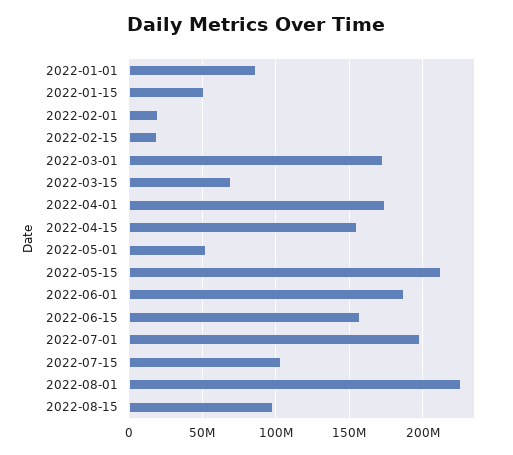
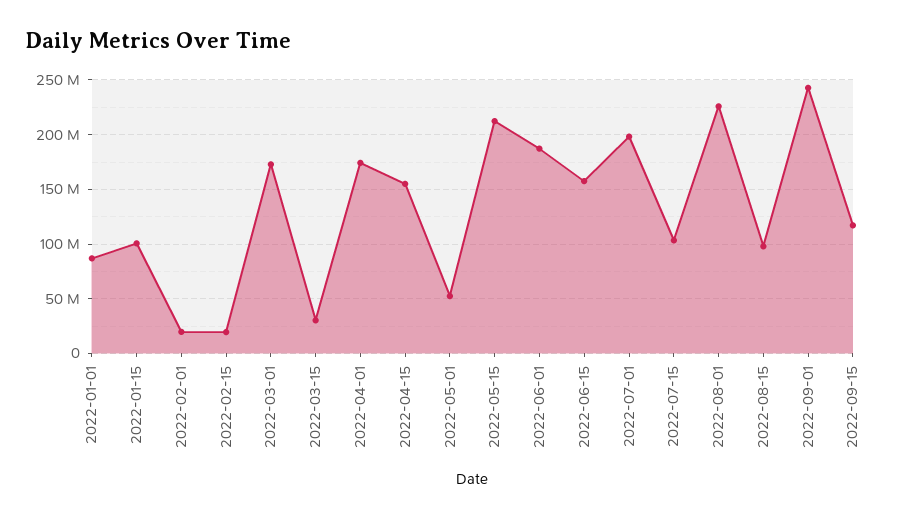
2022-01-15: 50000000 -> 100000000
2022-03-15: 70000000 -> 30000000
2022-09-01: none -> 240000000
2022-09-15: none -> 120000000

